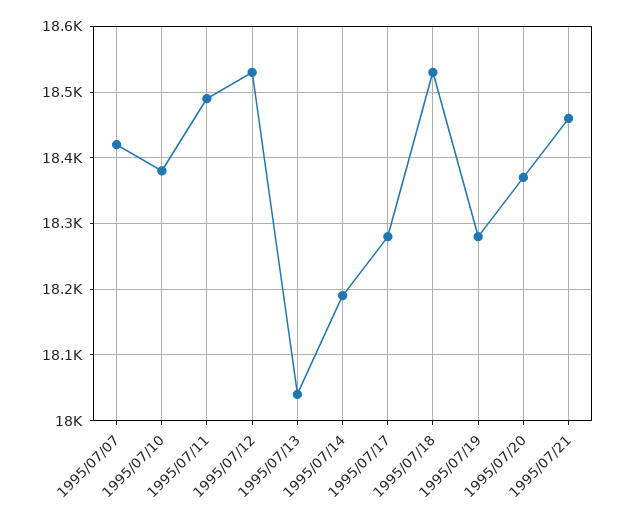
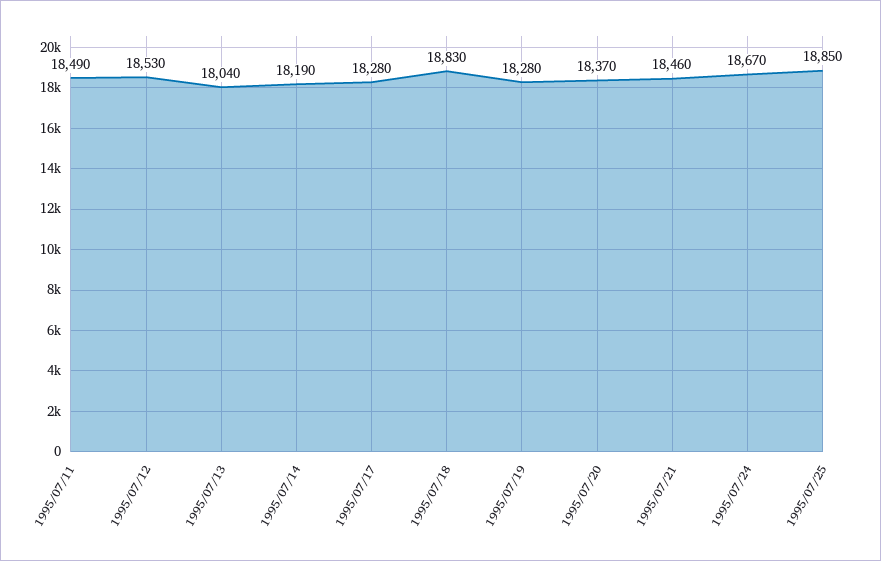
1995/07/07: 18420 -> none
1995/07/10: 18380 -> none
1995/07/18: 18530 -> 18830
1995/07/24: none -> 18670
1995/07/25: none -> 18850

